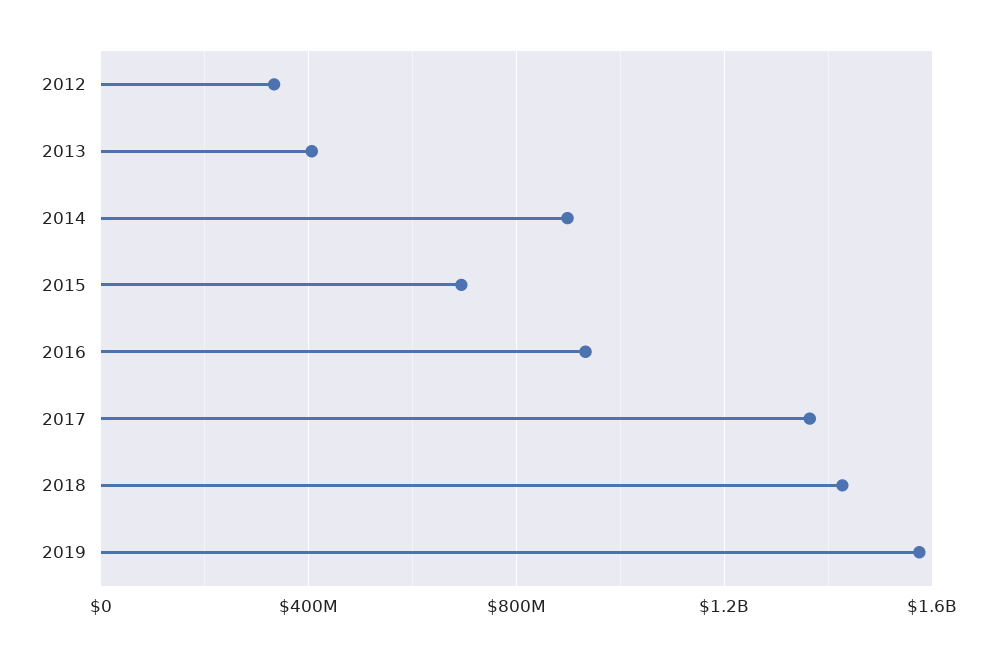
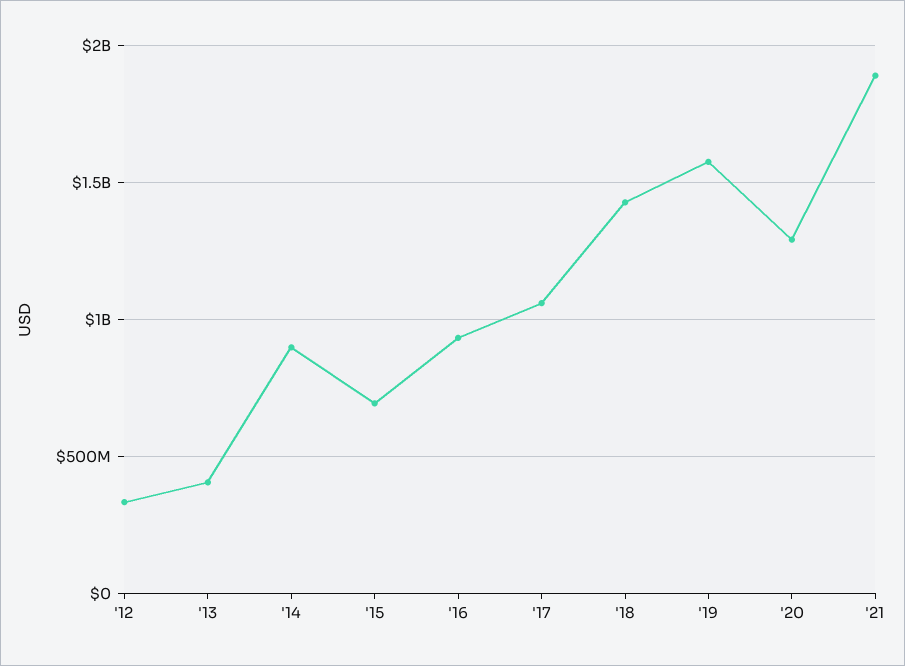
2017: 1350000000 -> 1050000000
'20: none -> 1300000000
'21: none -> 1900000000

